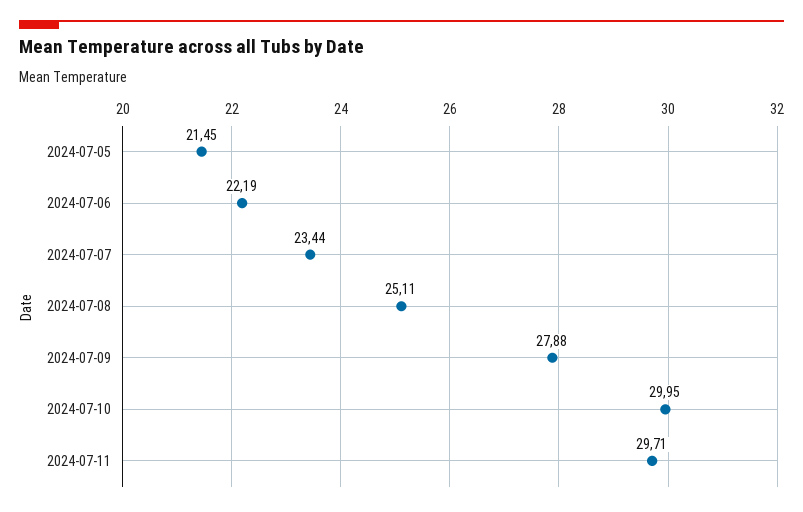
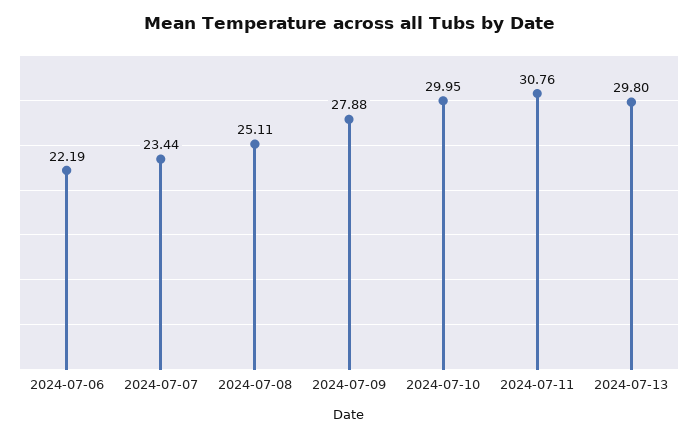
2024-07-05: 21.45 -> none
2024-07-11: 29.71 -> 30.76
2024-07-13: none -> 29.8

